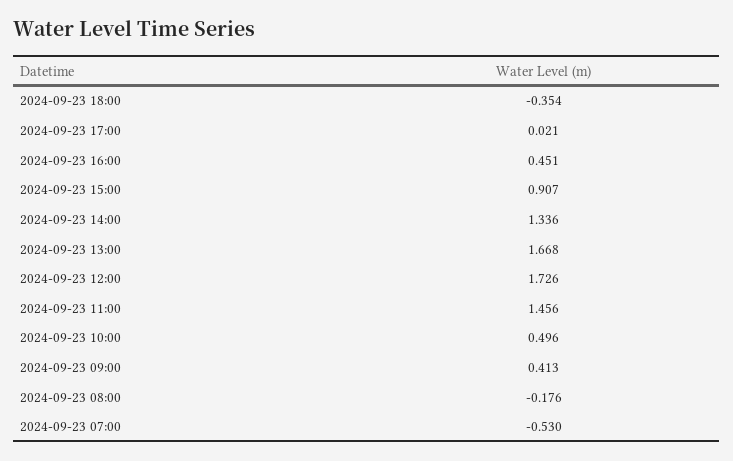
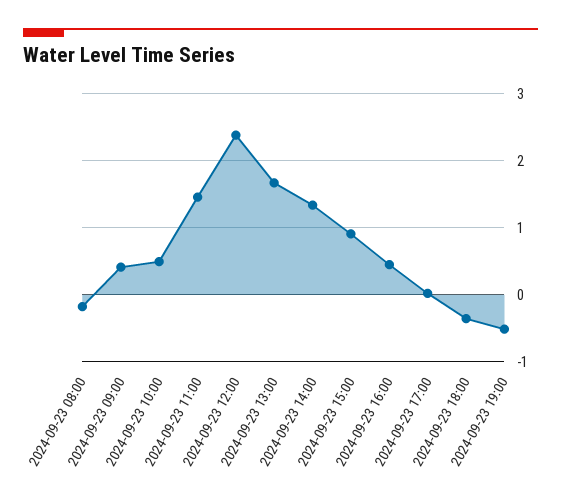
2024-09-23 12:00: 1.726 -> 2.4
2024-09-23 07:00: -0.53 -> none
2024-09-23 19:00: none -> -0.5

